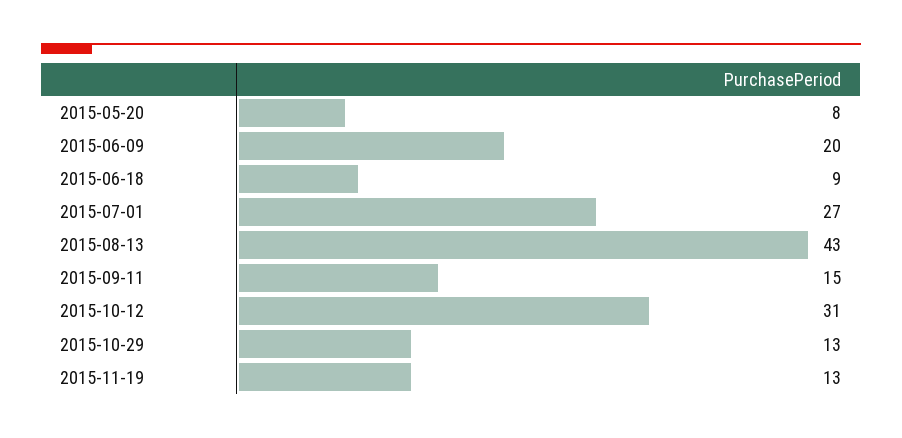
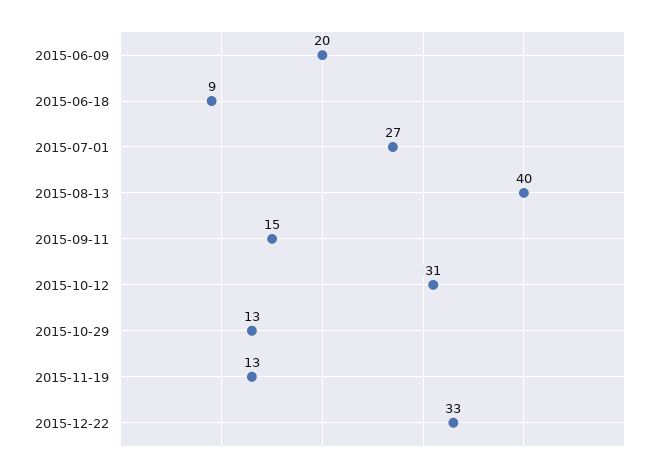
2015-05-20: 8 -> none
2015-08-13: 43 -> 40
2015-12-22: none -> 33

